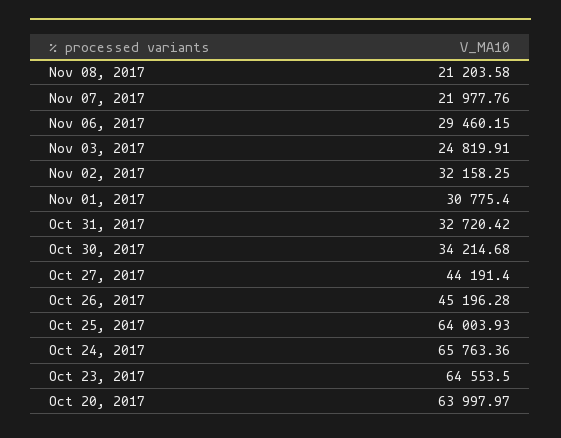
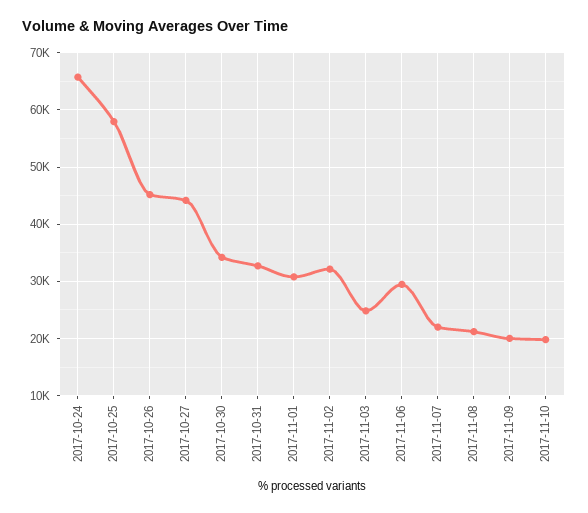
Oct 25, 2017: 64003.93 -> 58000
Oct 23, 2017: 64553.5 -> none
Oct 20, 2017: 63997.97 -> none
2017-11-09: none -> 20000
2017-11-10: none -> 20000

